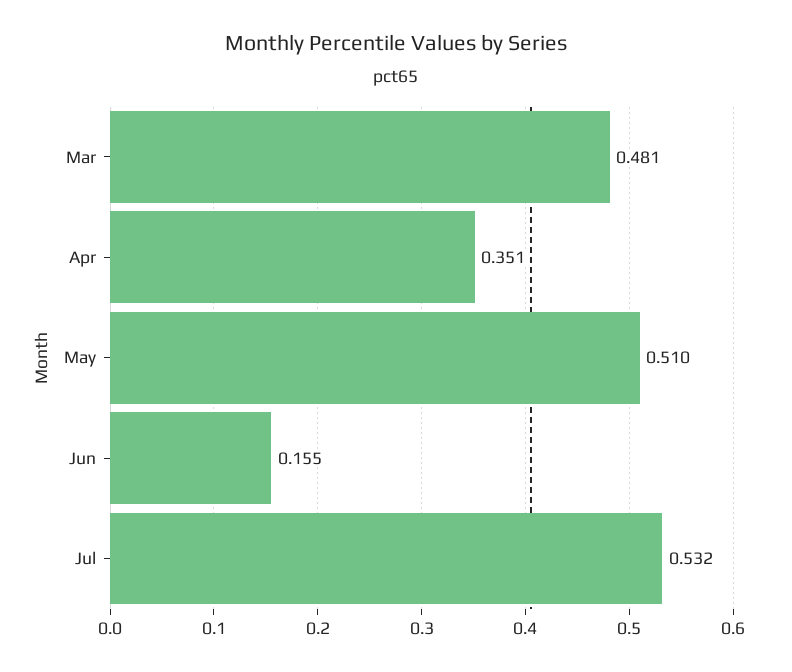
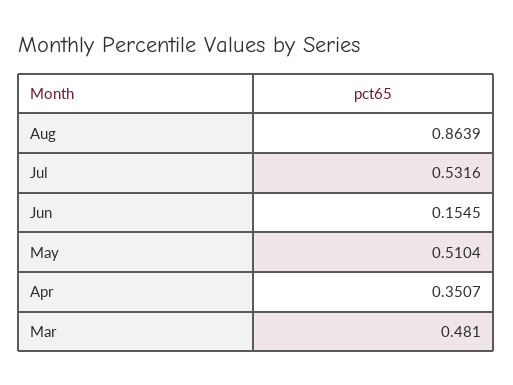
Aug: none -> 0.8639

